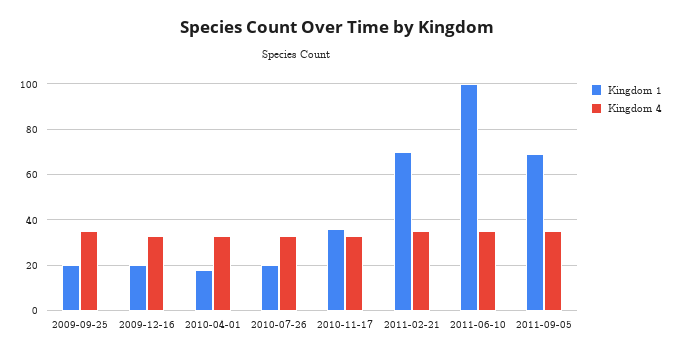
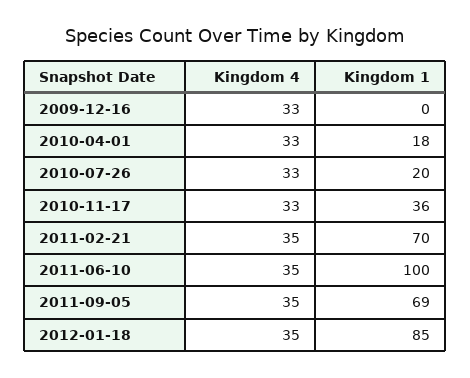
Kingdom 1, 2009-09-25: 20 -> none
Kingdom 4, 2009-09-25: 35 -> none
Kingdom 1, 2009-12-16: 20 -> 0
Kingdom 4, 2012-01-18: none -> 35
Kingdom 1, 2012-01-18: none -> 85

